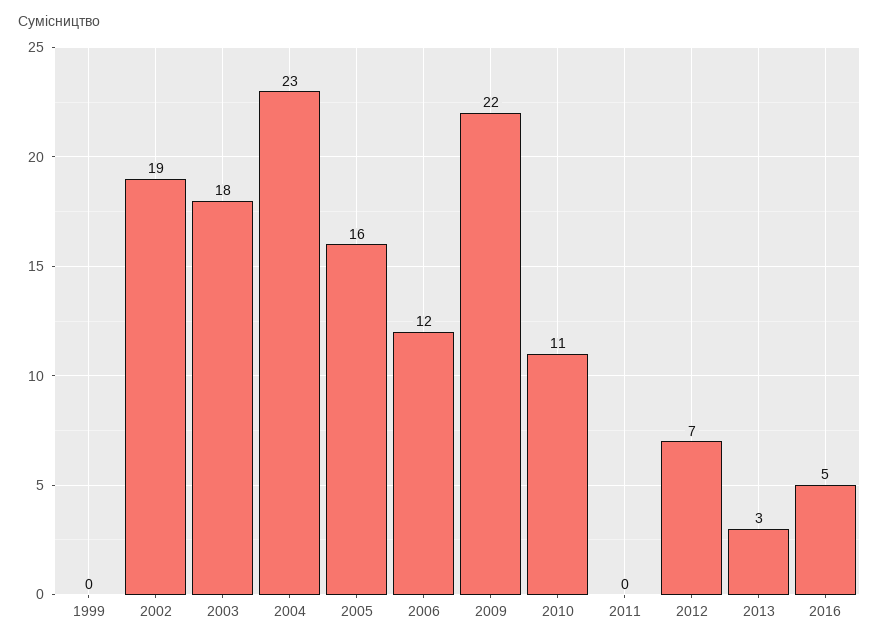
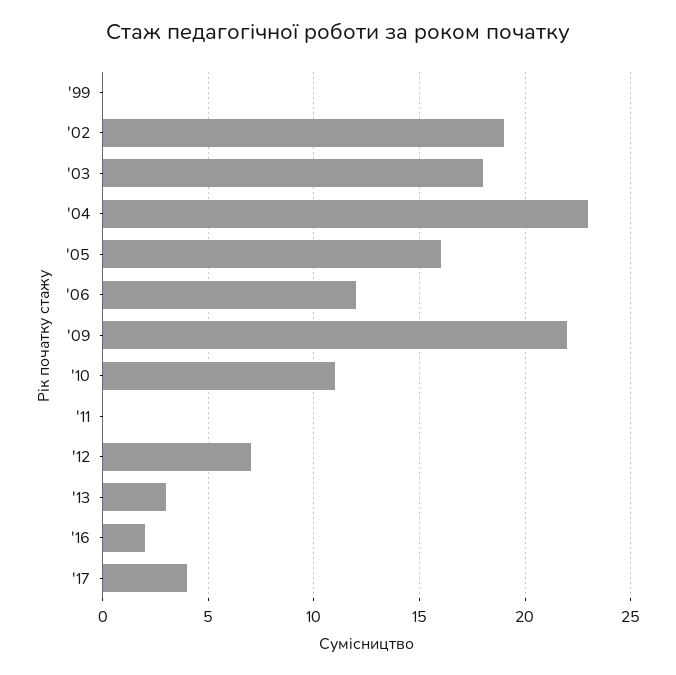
2016: 5 -> 2
'17: none -> 4

